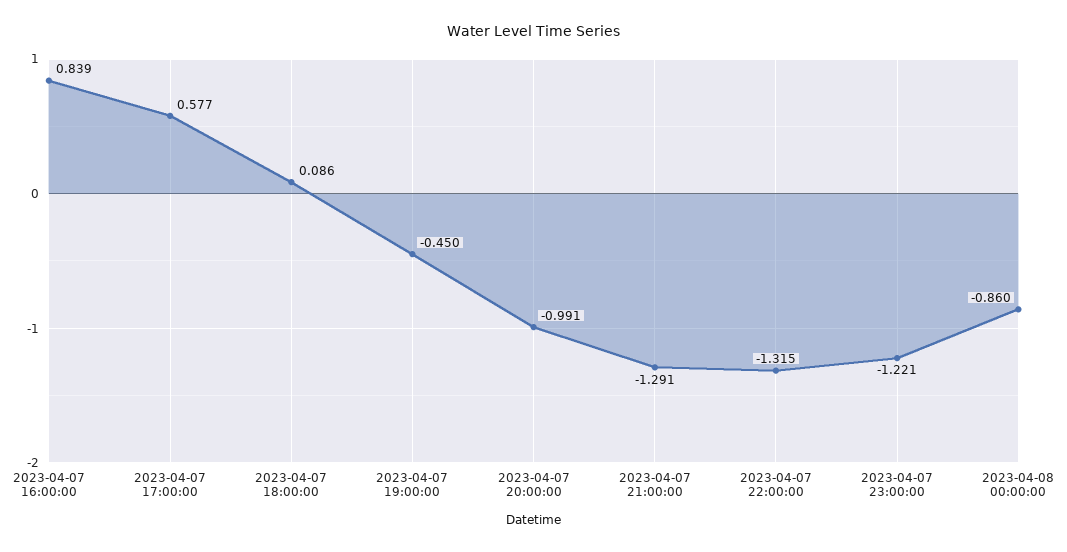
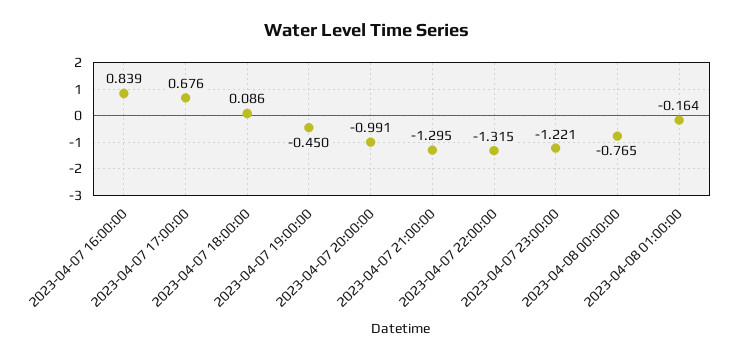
2023-04-07 17:00:00: 0.577 -> 0.676
2023-04-07 21:00:00: -1.291 -> -1.295
2023-04-08 00:00:00: -0.86 -> -0.765
2023-04-08 01:00:00: none -> -0.164

